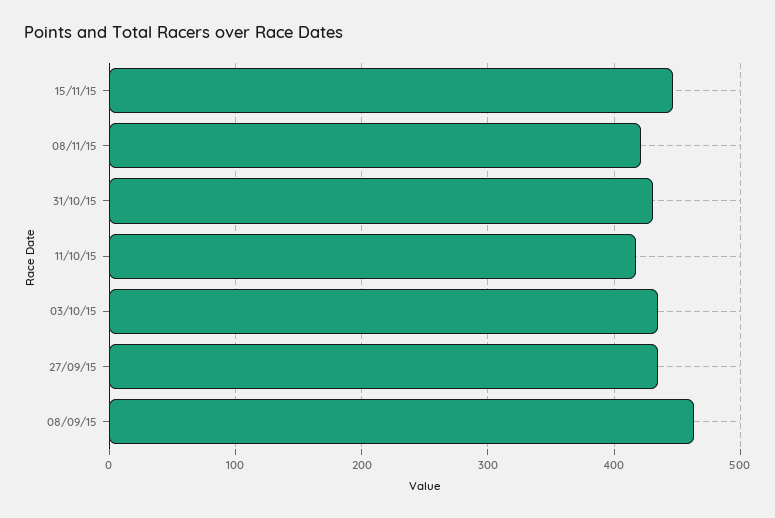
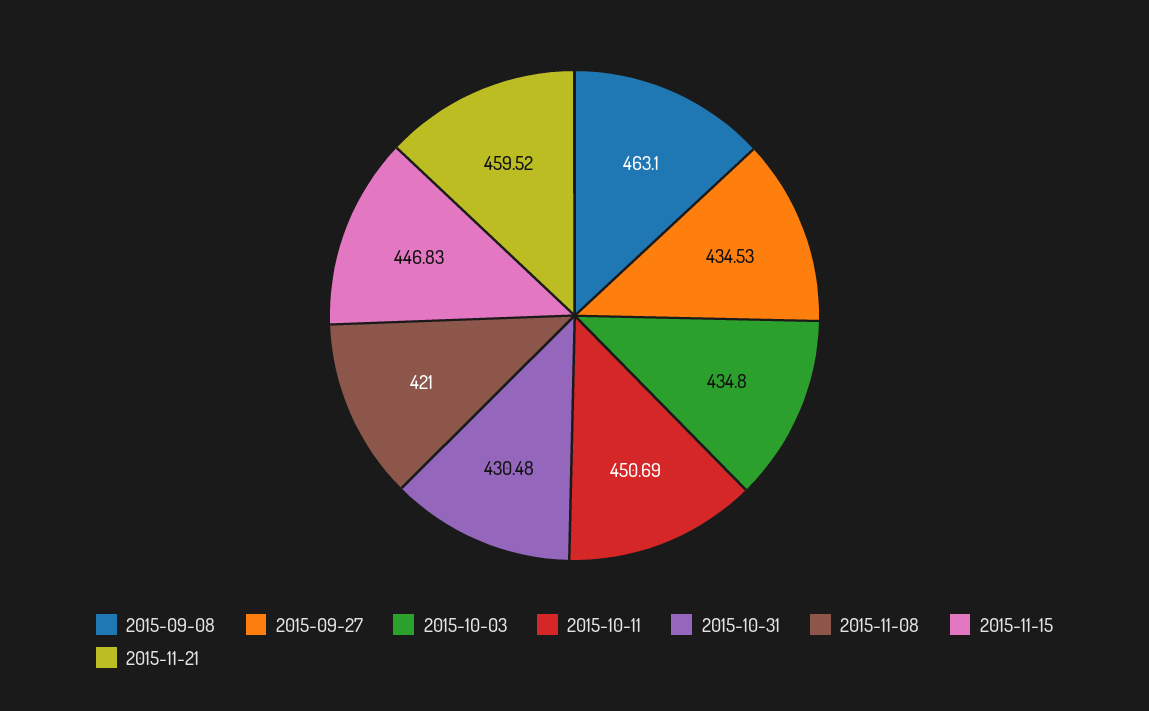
11/10/15: 420 -> 450.69
2015-11-21: none -> 459.52

